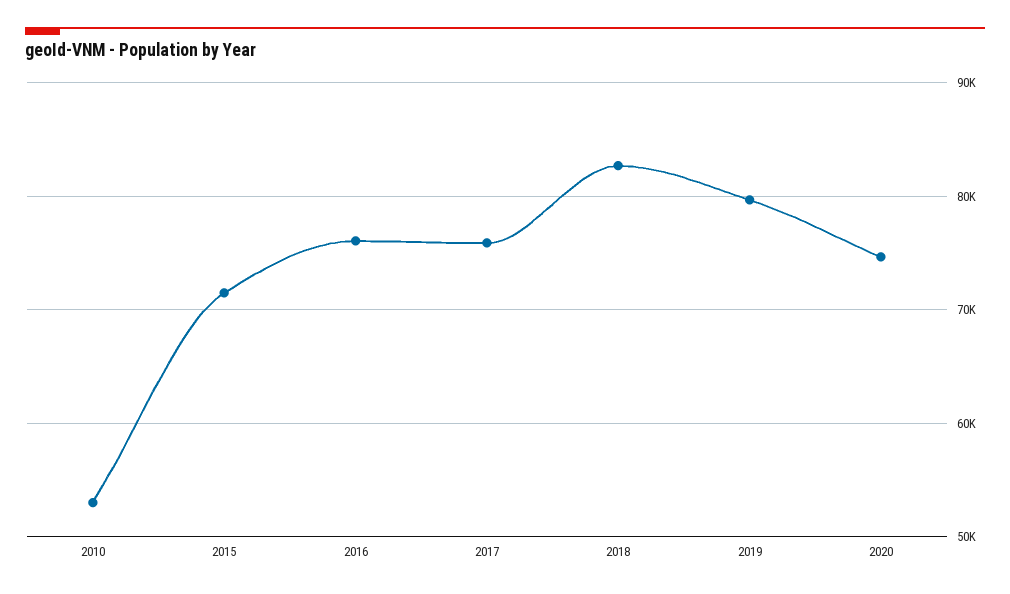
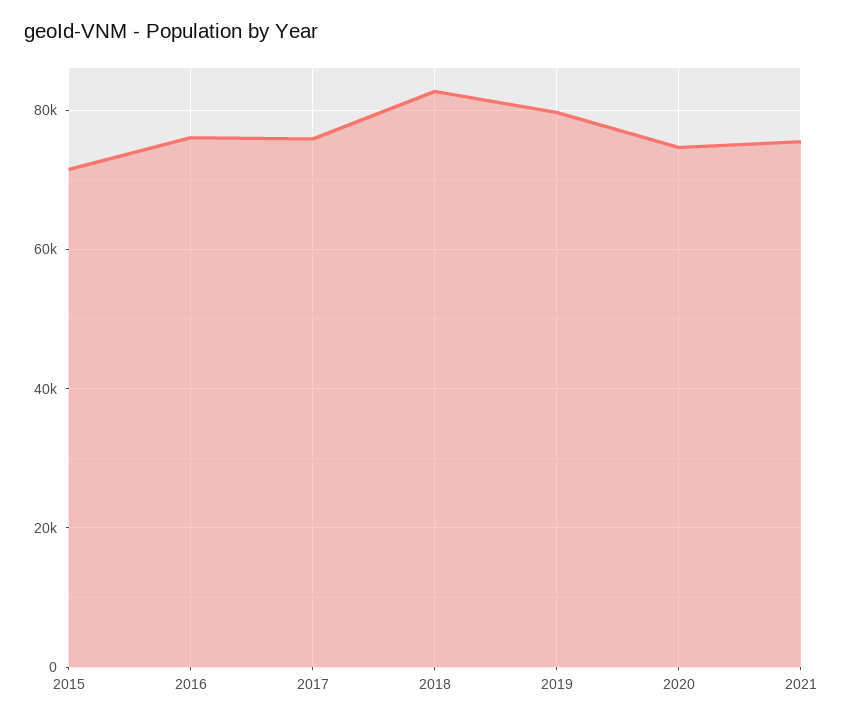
2010: 53000 -> none
2021: none -> 76000

